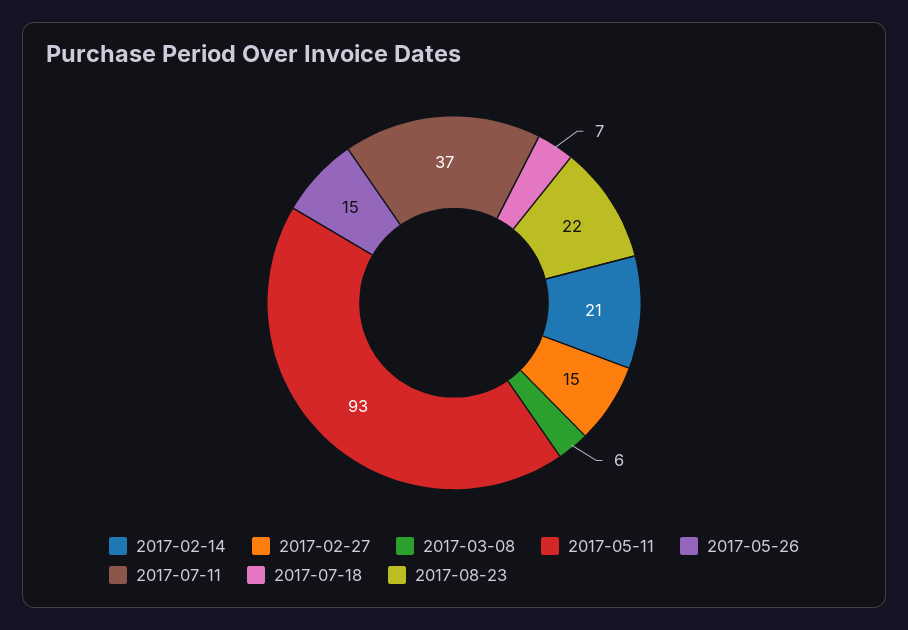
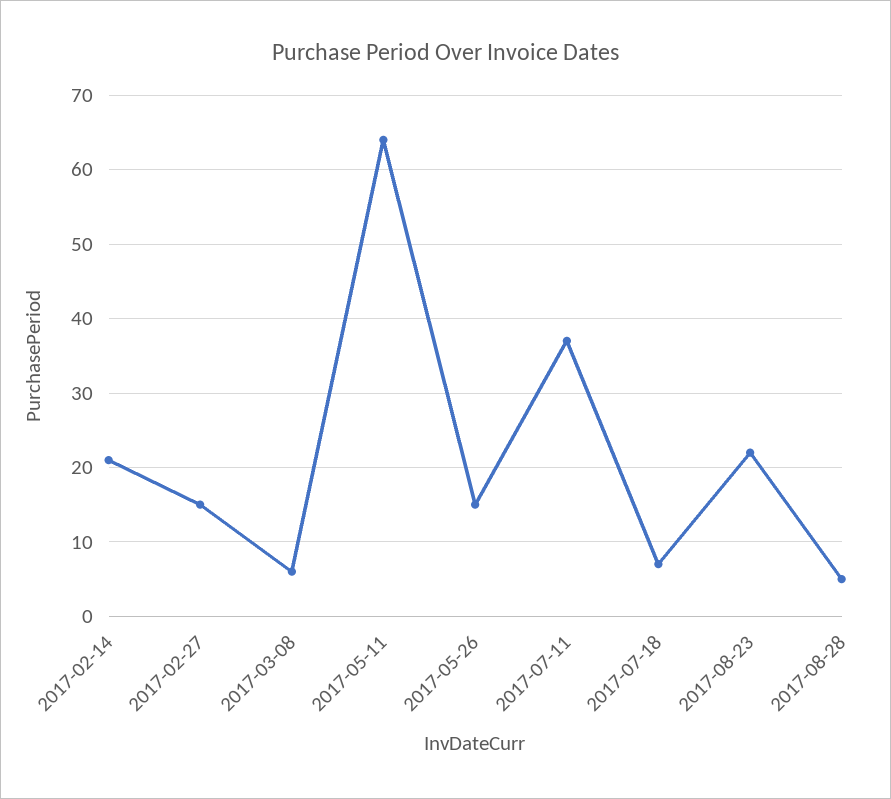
2017-05-11: 93 -> 64
2017-08-28: none -> 5

